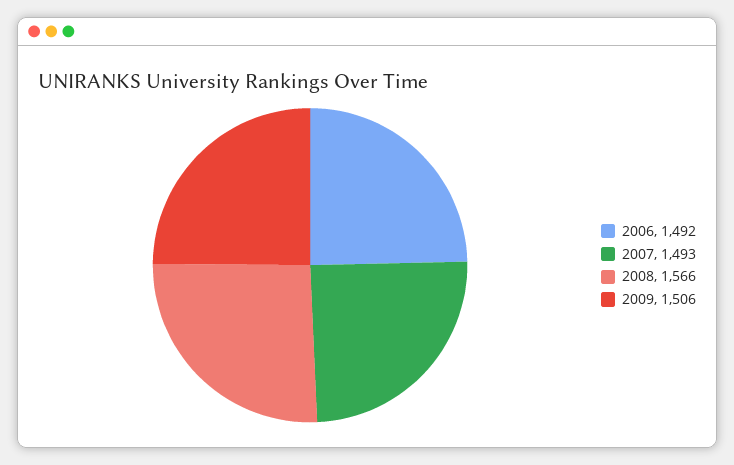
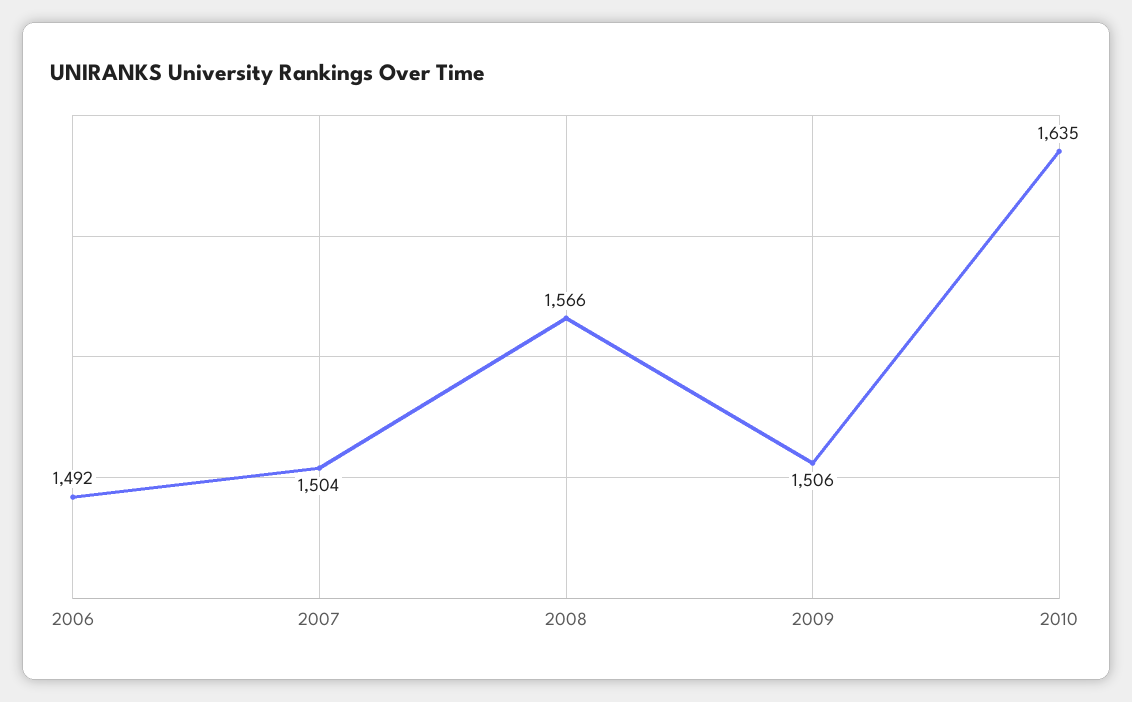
2007: 1493 -> 1504
2010: none -> 1635

